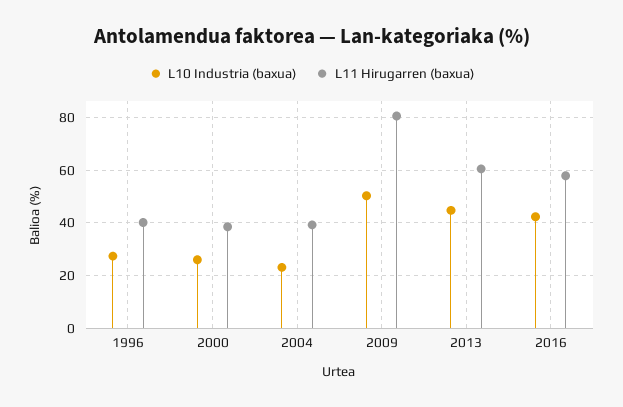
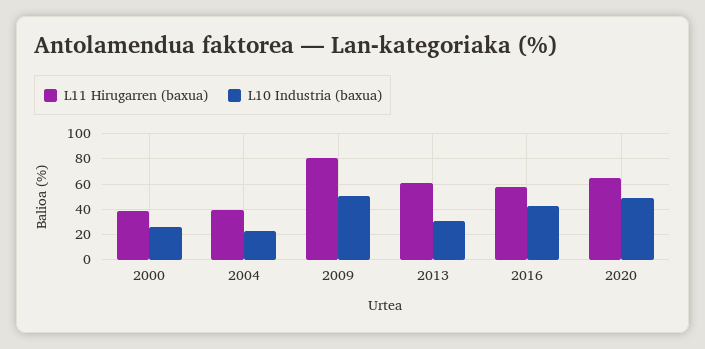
L10 Industria (baxua), 1996: 27.5 -> none
L11 Hirugarren (baxua), 1996: 40 -> none
L10 Industria (baxua), 2013: 45 -> 30
L11 Hirugarren (baxua), 2020: none -> 65
L10 Industria (baxua), 2020: none -> 50

